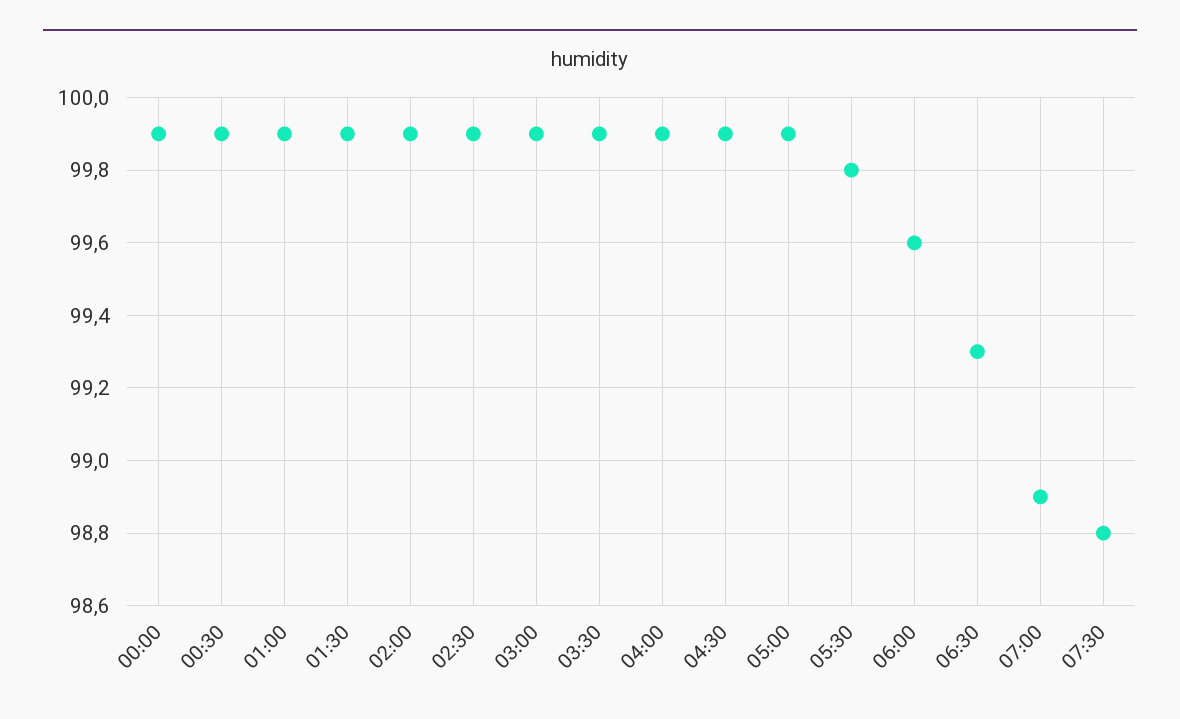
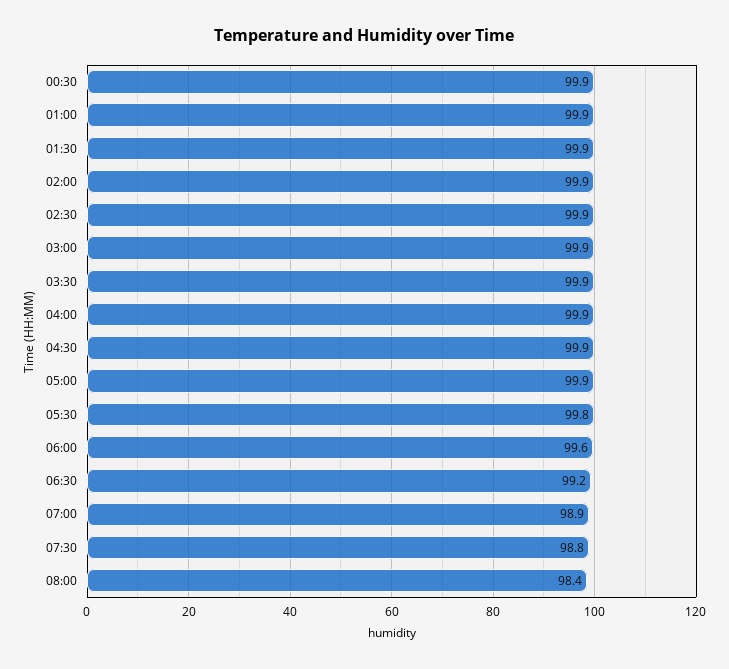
00:00: 99.9 -> none
06:30: 99.3 -> 99.2
08:00: none -> 98.4

